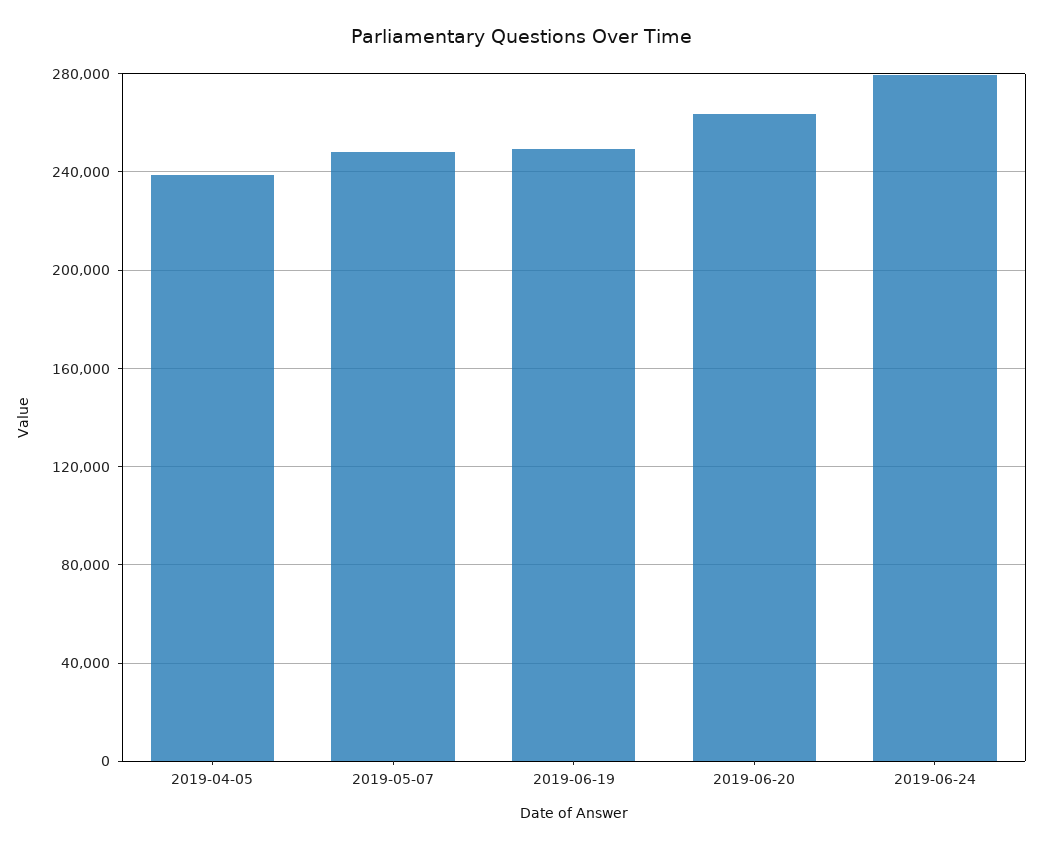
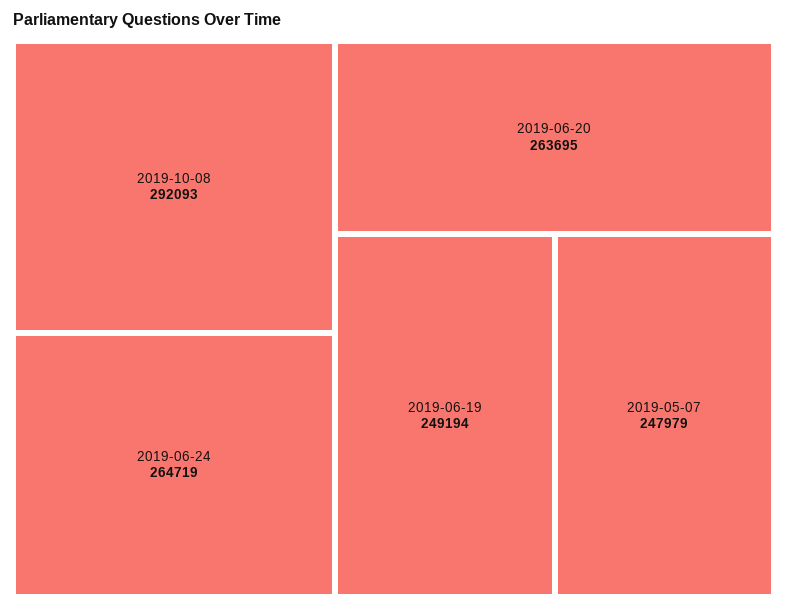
2019-04-05: 240000 -> none
2019-06-24: 280000 -> 264719
2019-10-08: none -> 292093

